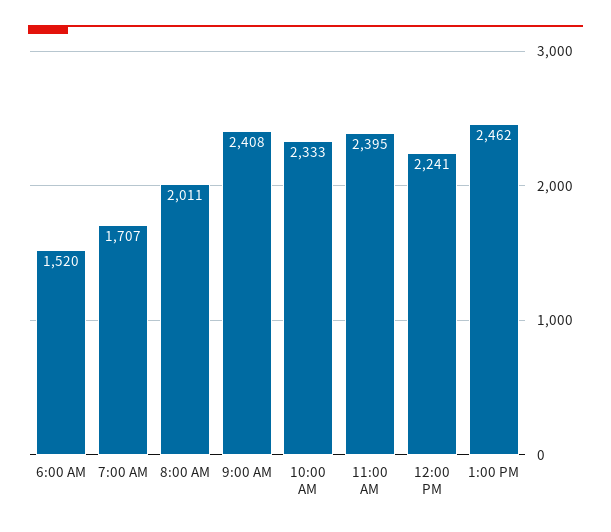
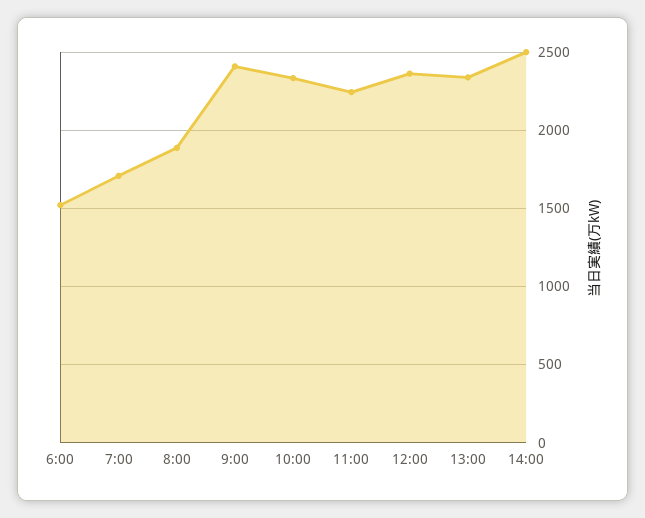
8:00 AM: 2011 -> 1900
11:00 AM: 2395 -> 2250
12:00 PM: 2241 -> 2350
1:00 PM: 2462 -> 2350
14:00: none -> 2500

